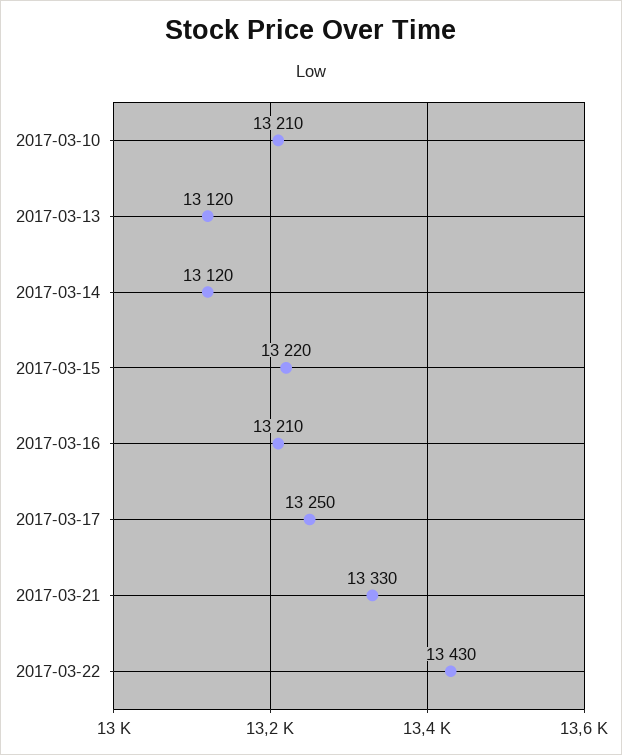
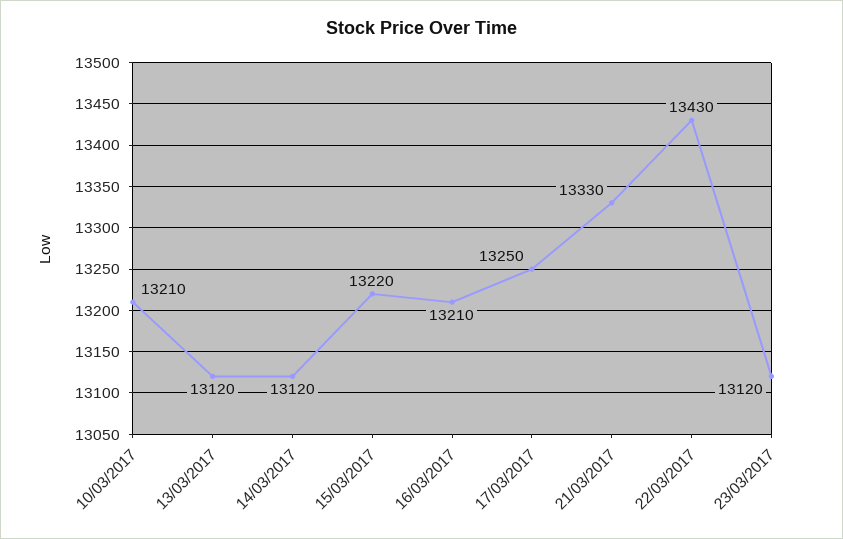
23/03/2017: none -> 13120

